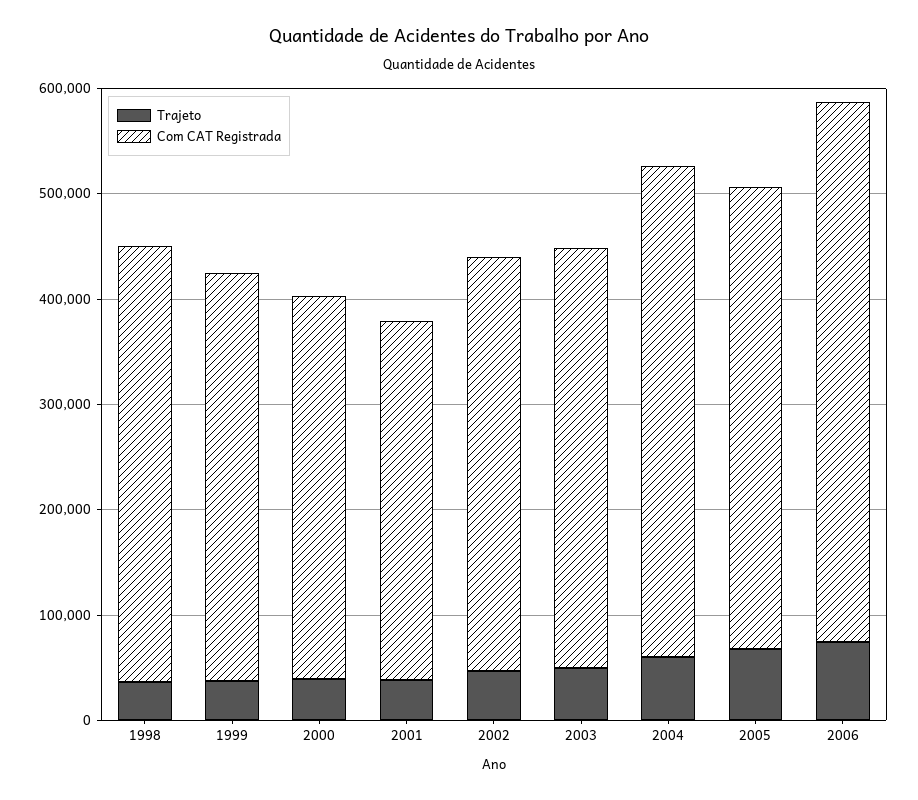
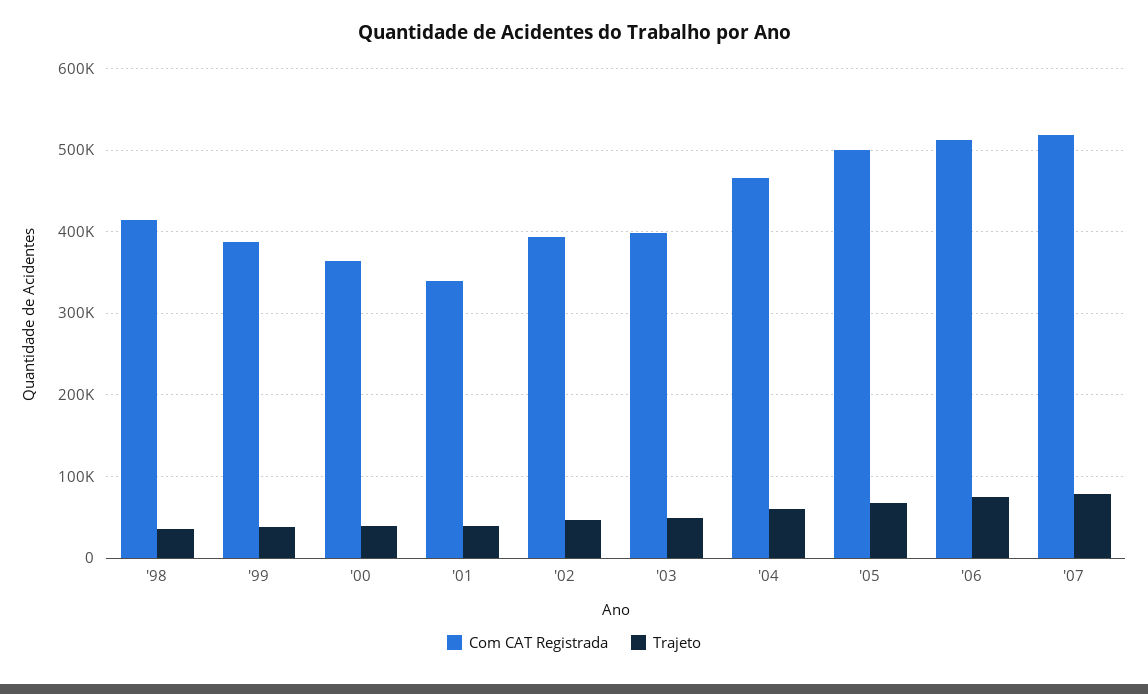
Com CAT Registrada, 2005: 440000 -> 500000
Com CAT Registrada, '07: none -> 520000
Trajeto, '07: none -> 80000

